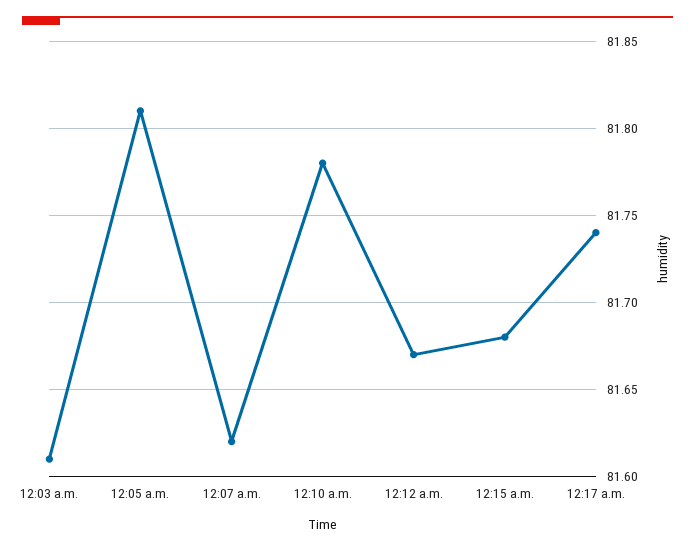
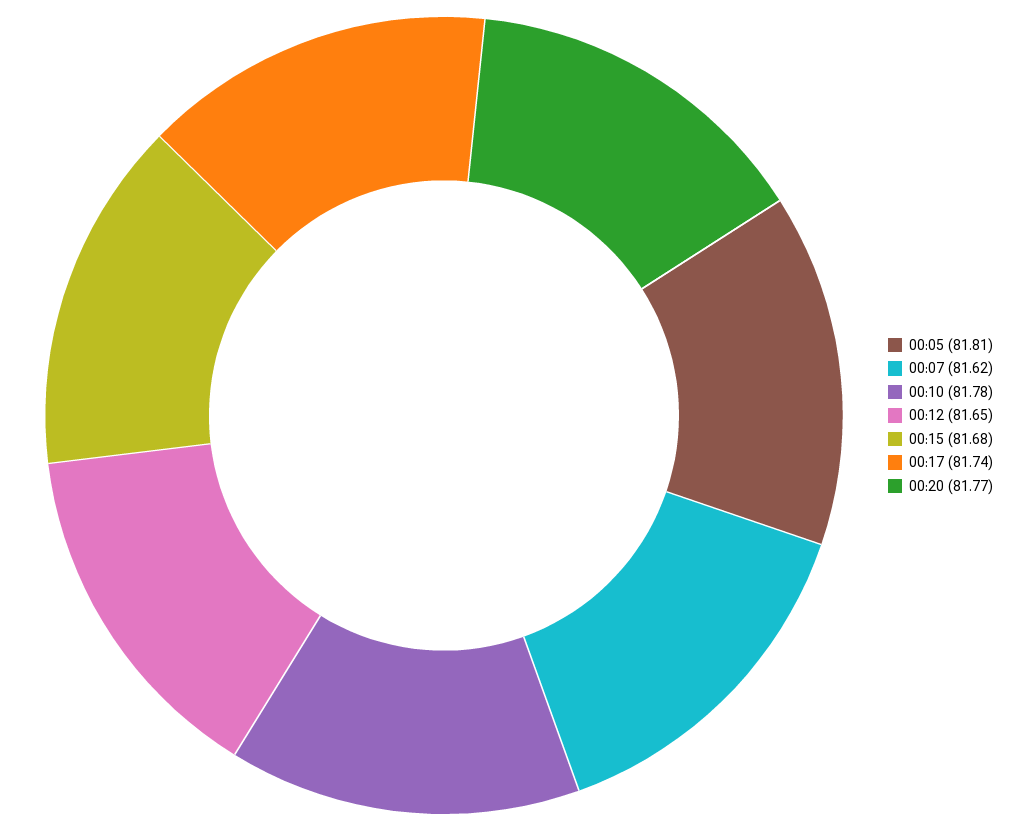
12:03 a.m.: 81.61 -> none
12:12 a.m.: 81.67 -> 81.65
00:20: none -> 81.77

